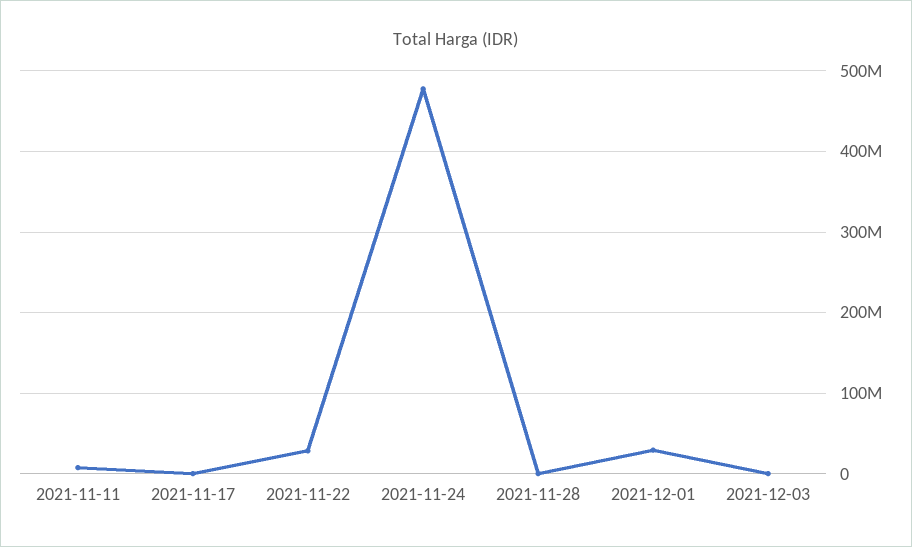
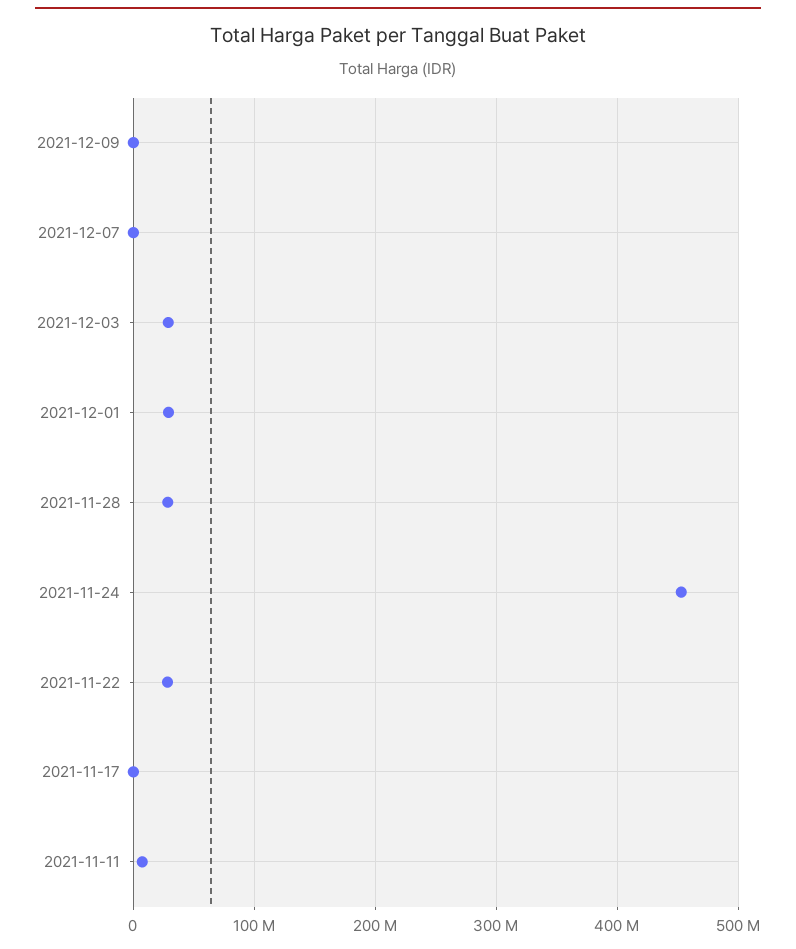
2021-11-24: 480000000 -> 450000000
2021-11-28: 0 -> 30000000
2021-12-03: 0 -> 30000000
2021-12-09: none -> 0
2021-12-07: none -> 0

